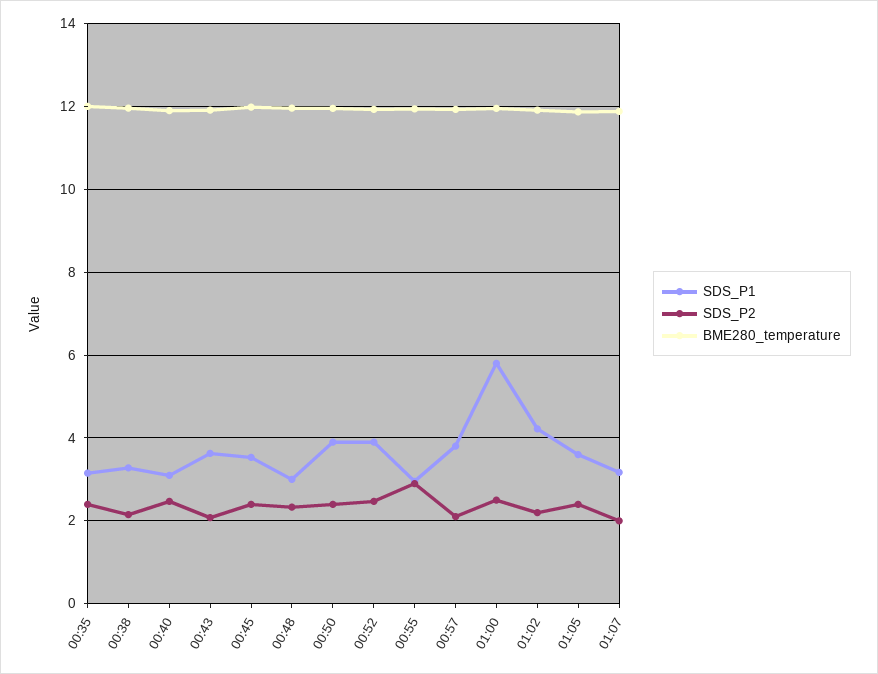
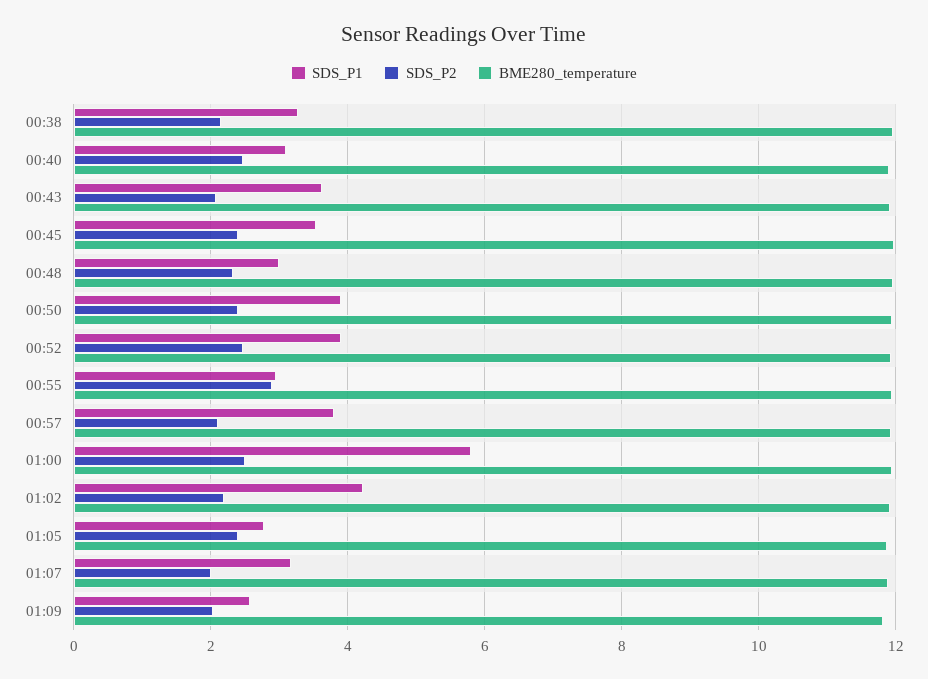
SDS_P1, 00:35: 3.2 -> none
SDS_P2, 00:35: 2.4 -> none
BME280_temperature, 00:35: 12 -> none
SDS_P1, 01:05: 3.6 -> 2.8
SDS_P1, 01:09: none -> 2.6
SDS_P2, 01:09: none -> 2
BME280_temperature, 01:09: none -> 11.8

